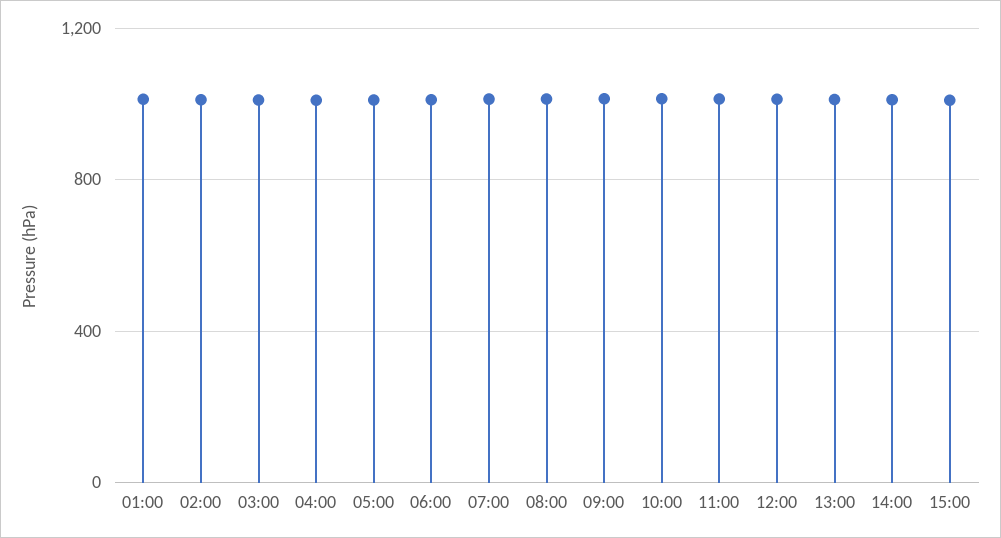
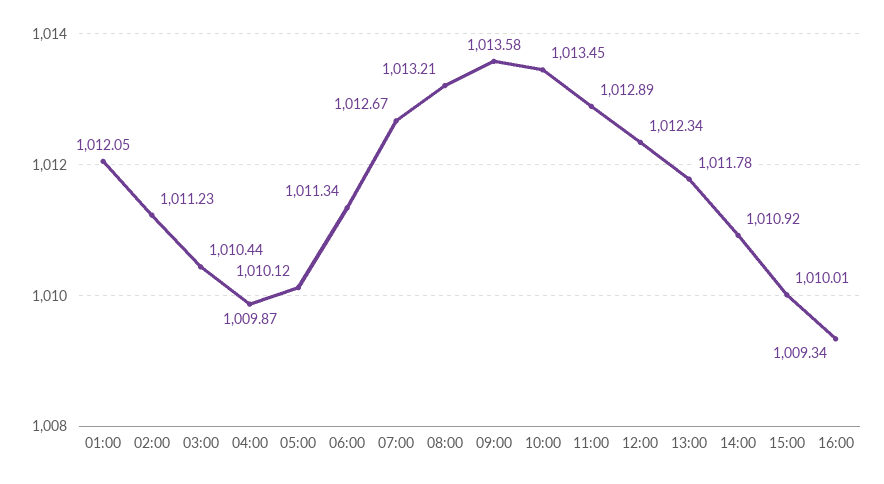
16:00: none -> 1009.34

